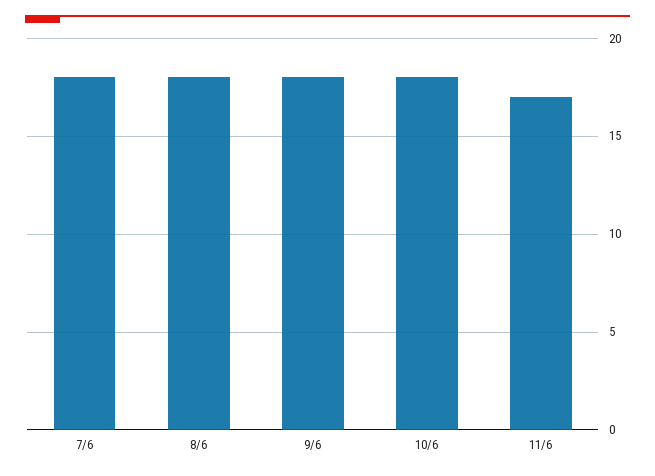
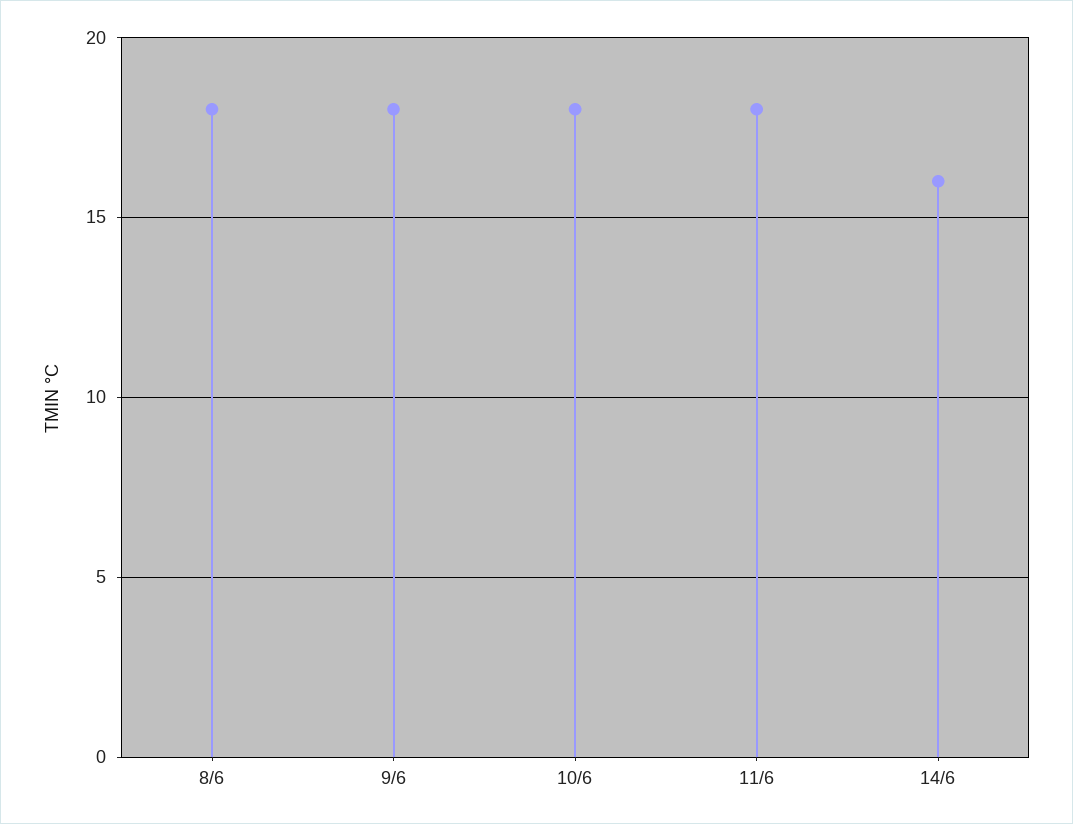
7/6: 18 -> none
11/6: 17 -> 18
14/6: none -> 16

